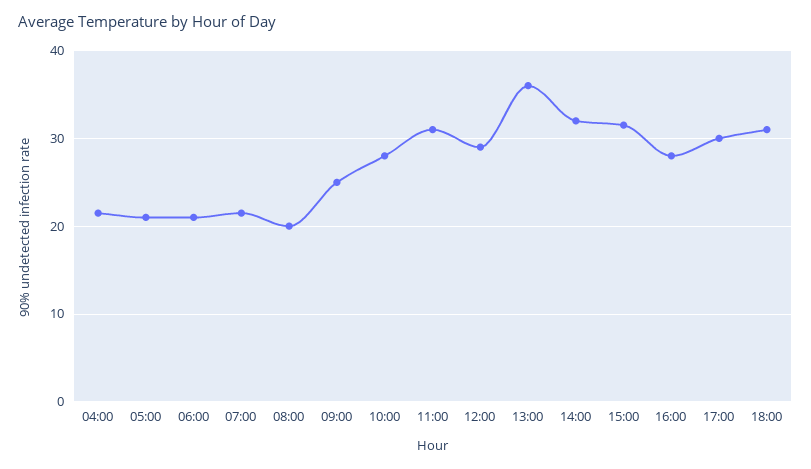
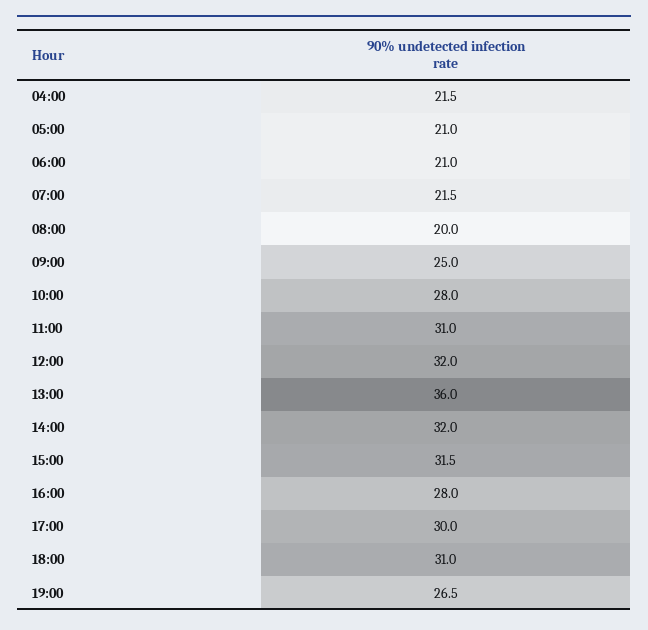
12:00: 29 -> 32
19:00: none -> 26.5

